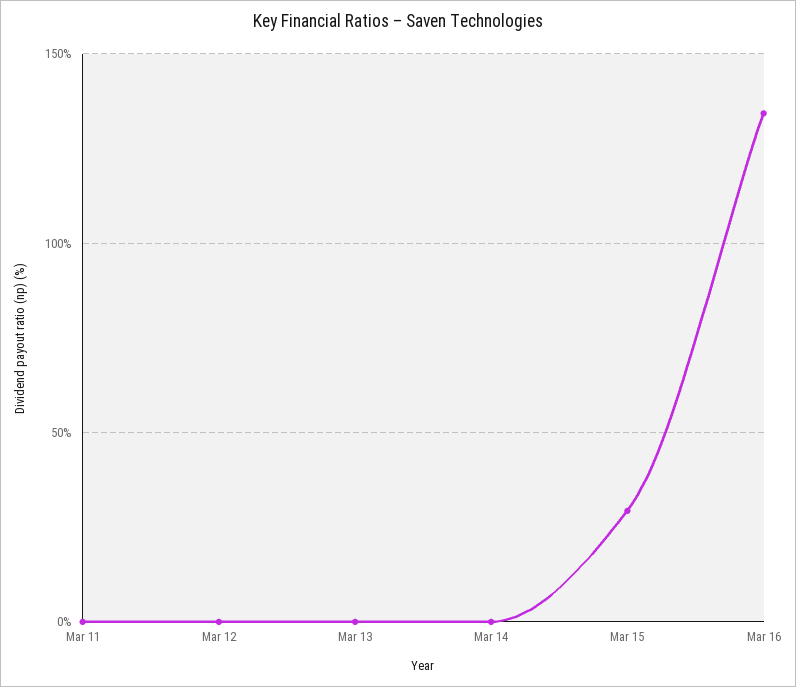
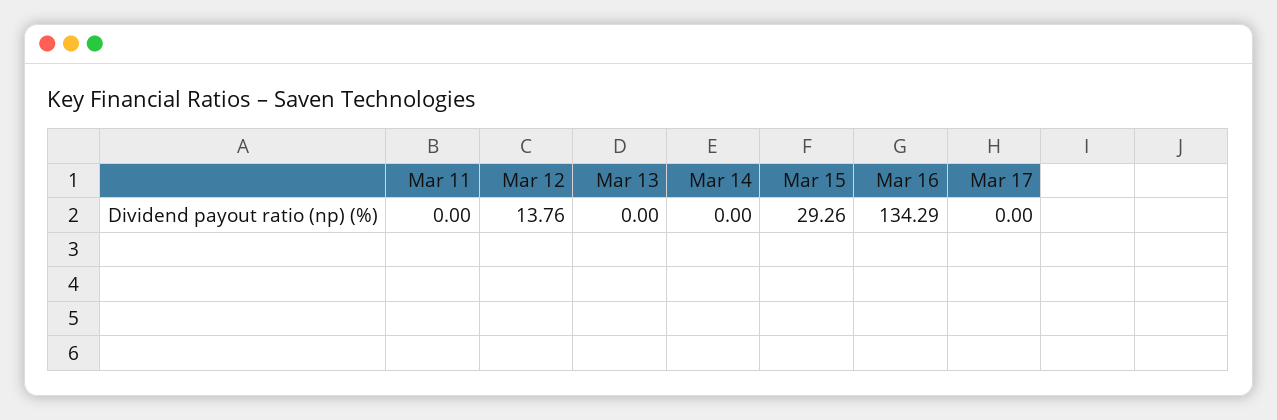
Mar 12: 0 -> 13.76
Mar 17: none -> 0

